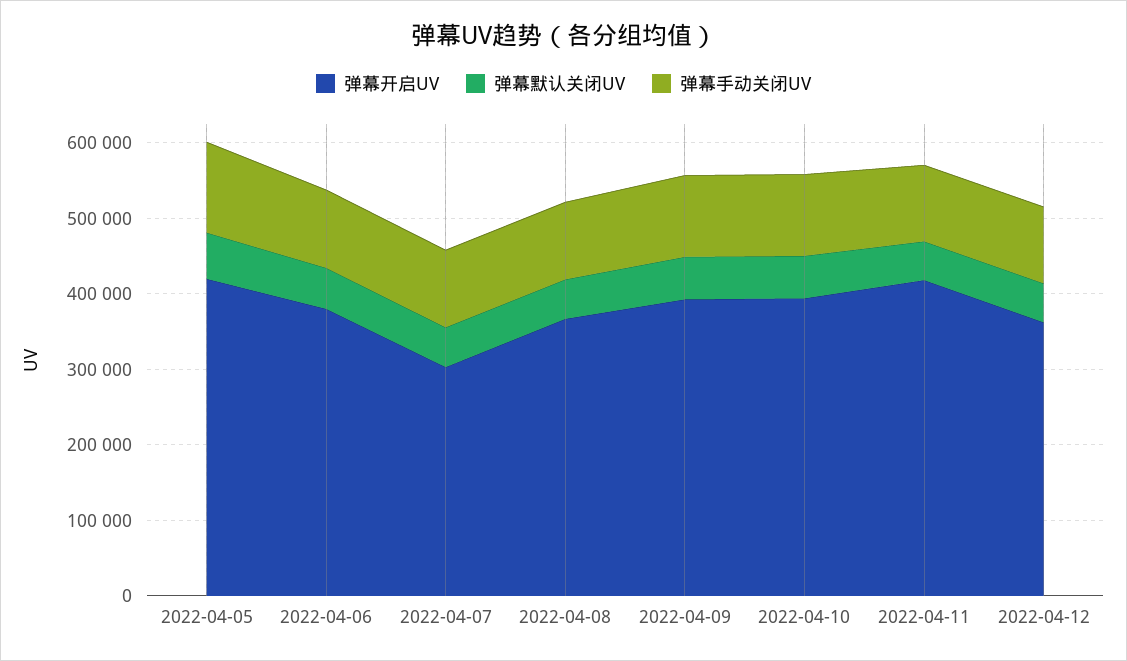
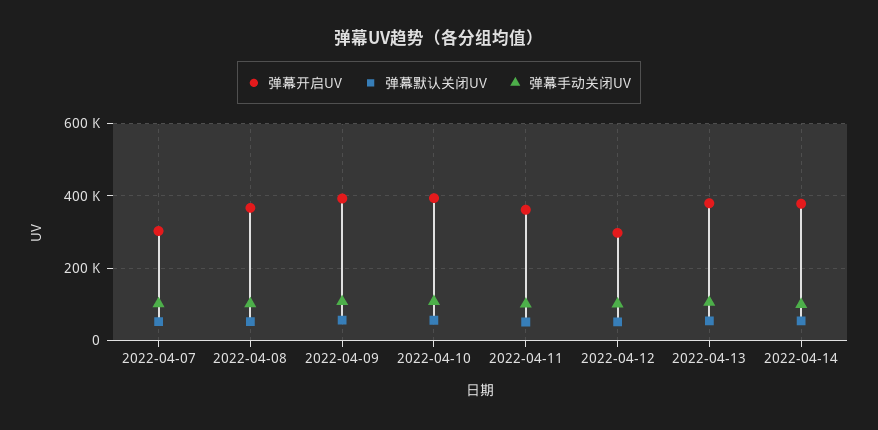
弹幕开启UV, 2022-04-05: 420000 -> none
弹幕默认关闭UV, 2022-04-05: 60000 -> none
弹幕手动关闭UV, 2022-04-05: 120000 -> none
弹幕开启UV, 2022-04-06: 380000 -> none
弹幕默认关闭UV, 2022-04-06: 60000 -> none
弹幕手动关闭UV, 2022-04-06: 100000 -> none
弹幕开启UV, 2022-04-11: 420000 -> 360000
弹幕开启UV, 2022-04-12: 360000 -> 300000
弹幕开启UV, 2022-04-13: none -> 380000
弹幕默认关闭UV, 2022-04-13: none -> 60000
弹幕手动关闭UV, 2022-04-13: none -> 100000
弹幕开启UV, 2022-04-14: none -> 380000
弹幕默认关闭UV, 2022-04-14: none -> 60000
弹幕手动关闭UV, 2022-04-14: none -> 100000

